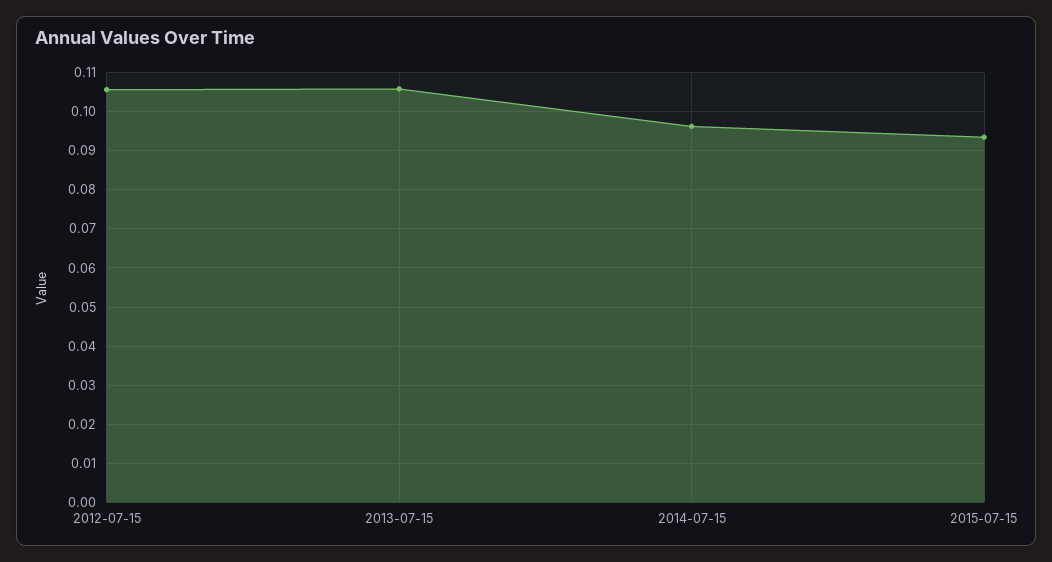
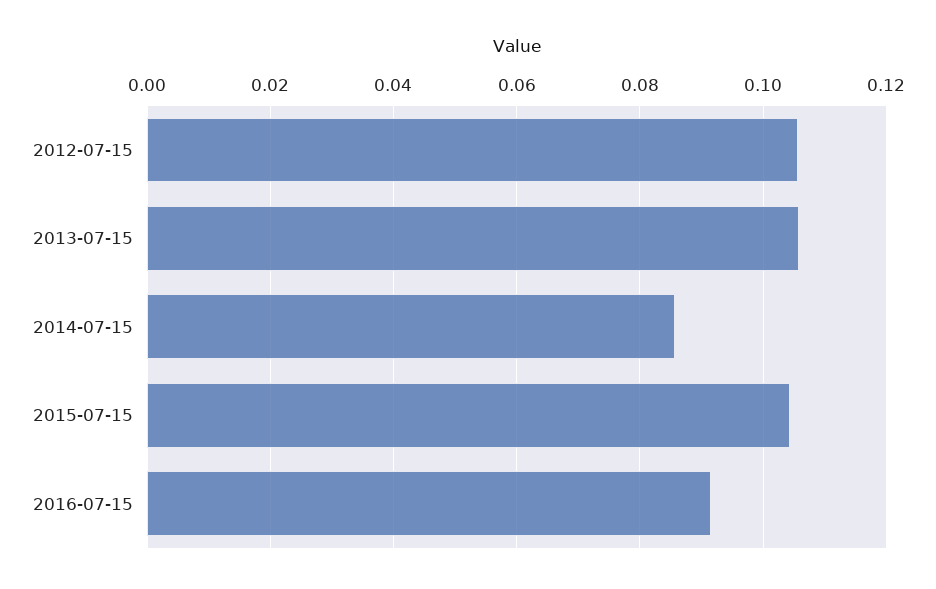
2014-07-15: 0.096 -> 0.086
2015-07-15: 0.094 -> 0.104
2016-07-15: none -> 0.092

